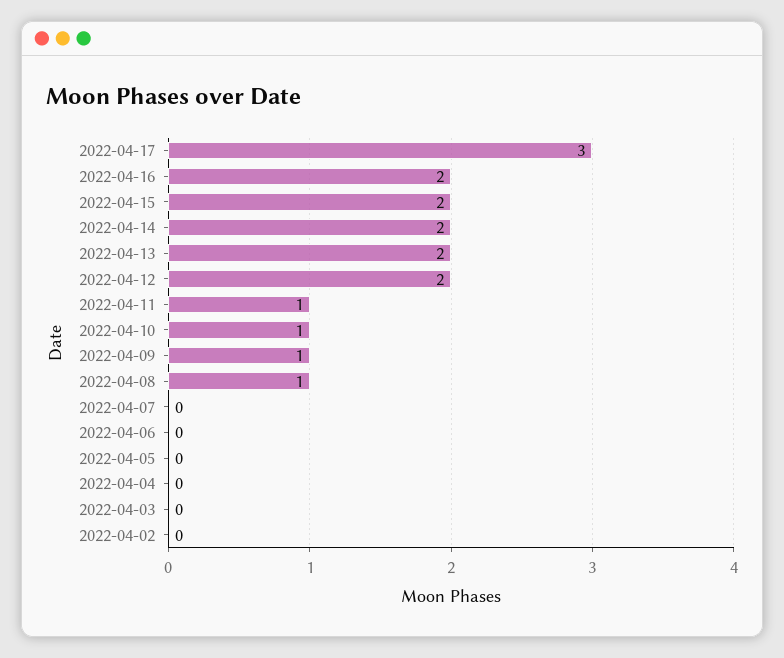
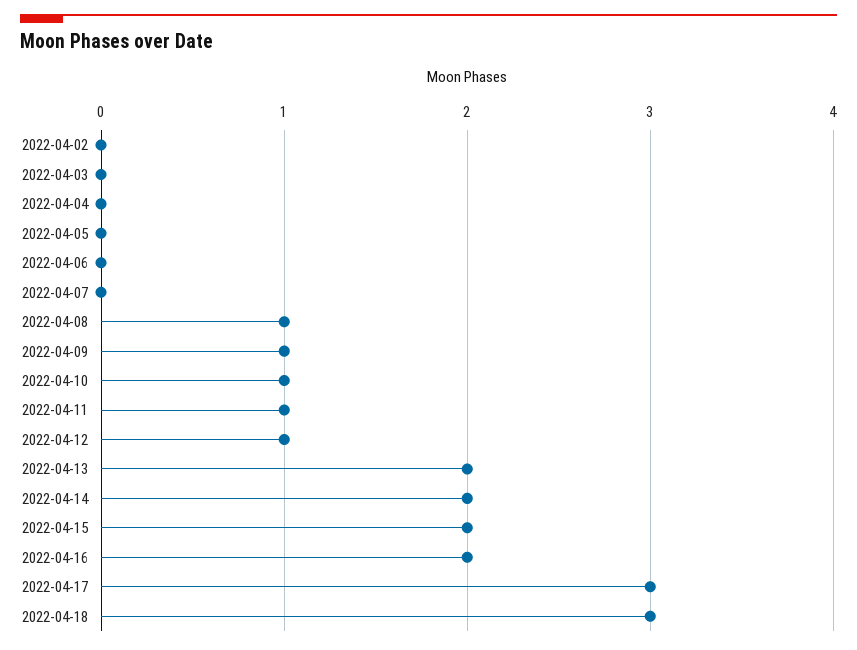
2022-04-12: 2 -> 1
2022-04-18: none -> 3

